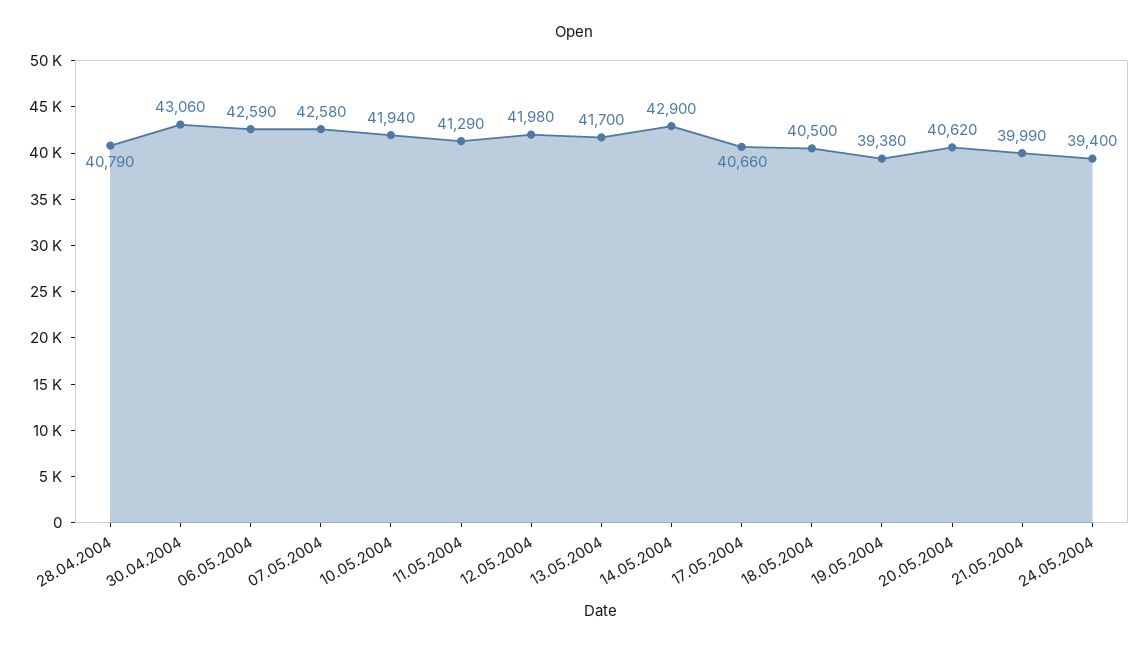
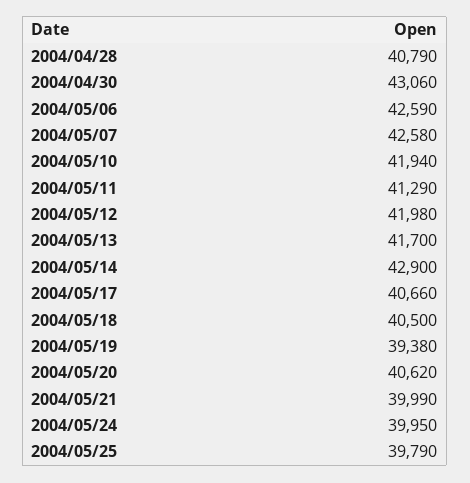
24.05.2004: 39400 -> 39950
2004/05/25: none -> 39790

